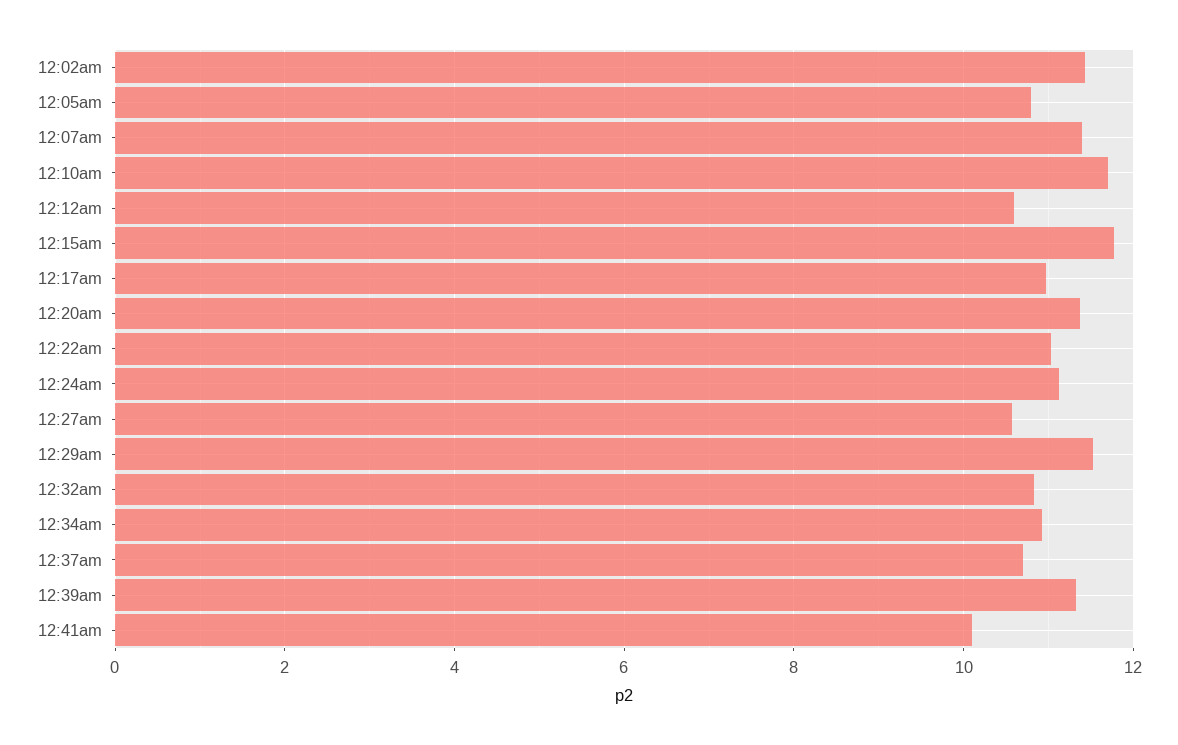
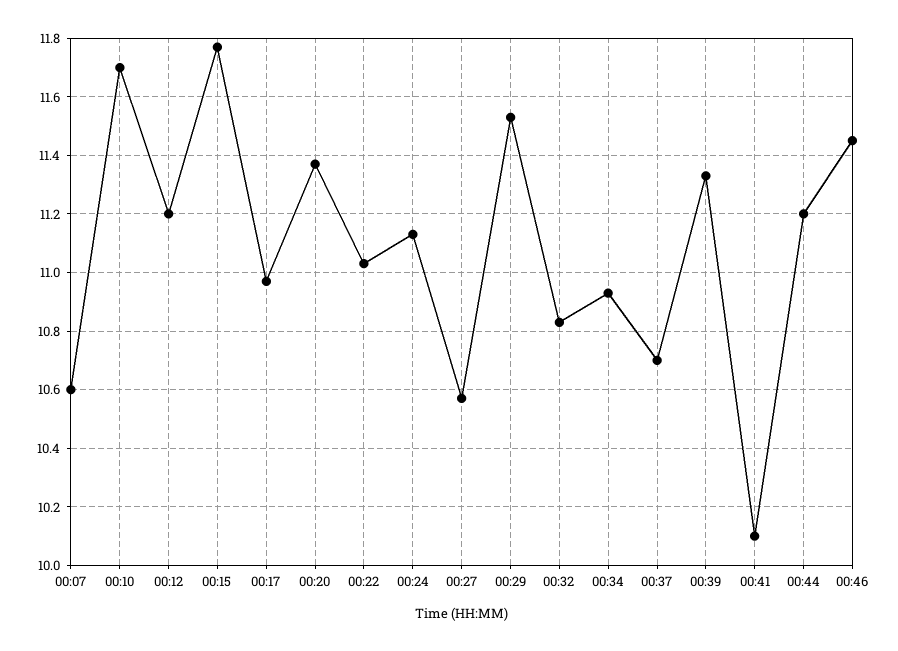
12:02am: 11.4 -> none
12:05am: 10.8 -> none
12:07am: 11.4 -> 10.6
12:12am: 10.6 -> 11.2
00:44: none -> 11.2
00:46: none -> 11.45

